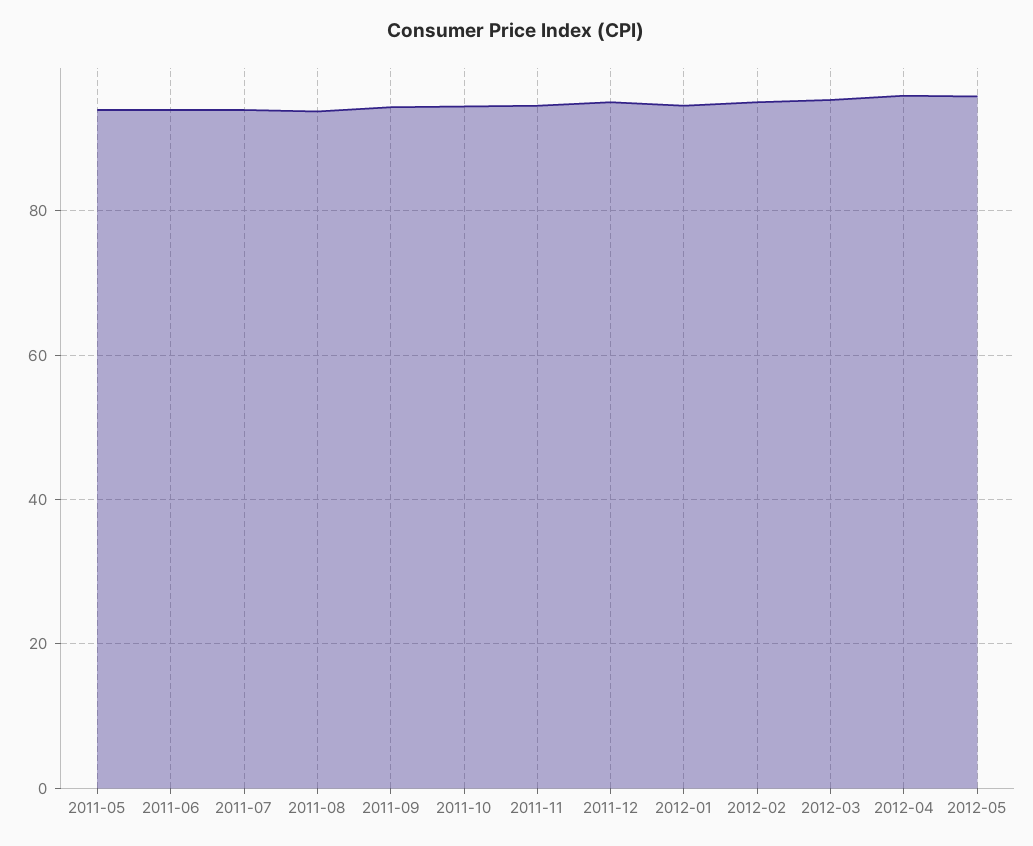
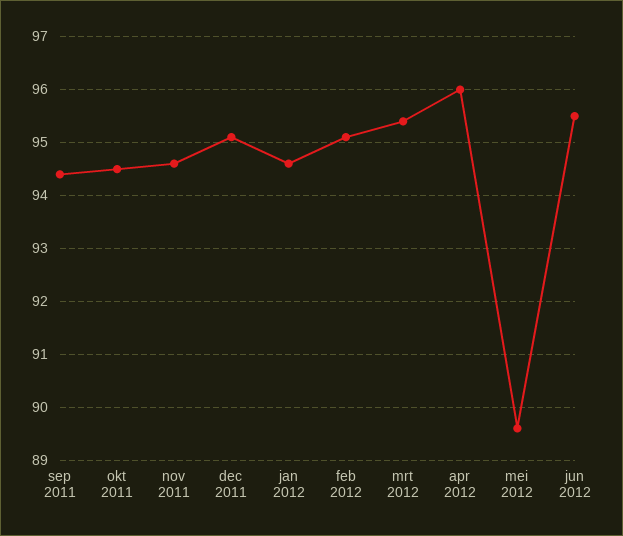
2011-05: 94 -> none
2011-06: 94 -> none
2011-07: 94 -> none
2011-08: 94 -> none
2012-05: 96 -> 89.5
jun 2012: none -> 95.5

